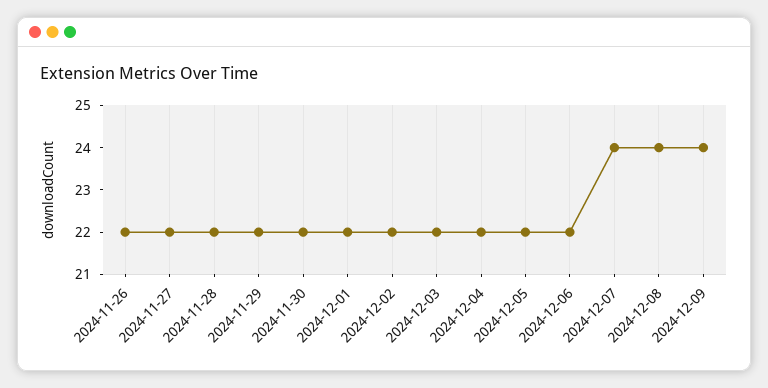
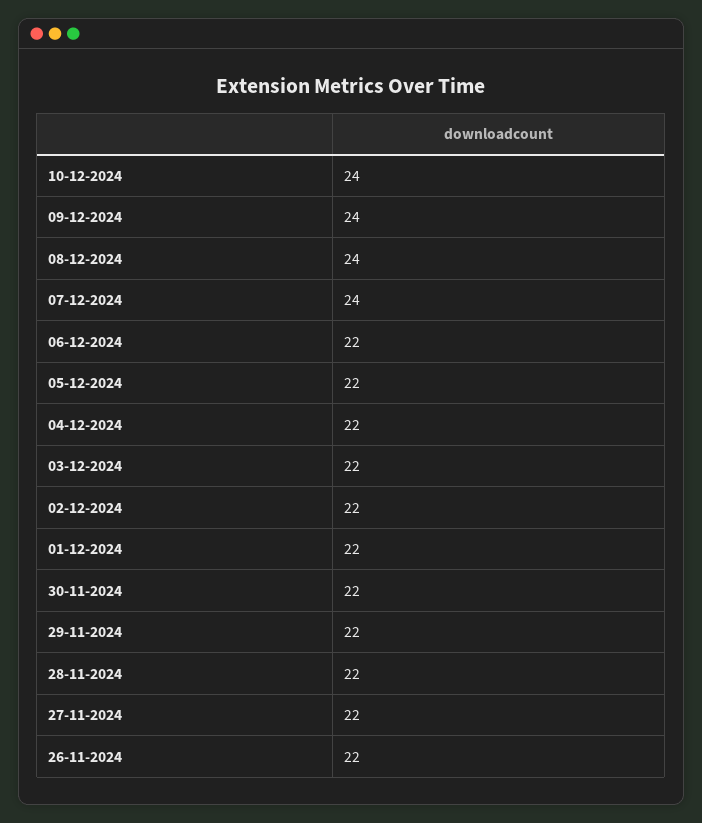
10-12-2024: none -> 24

